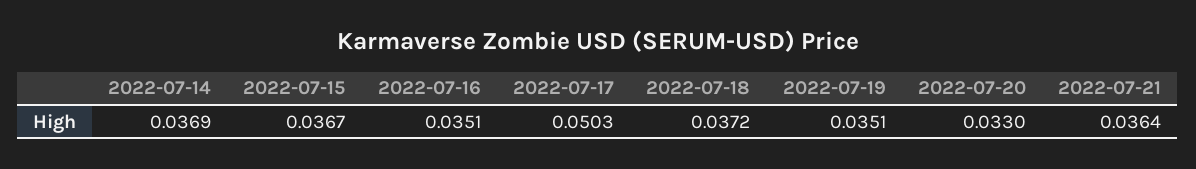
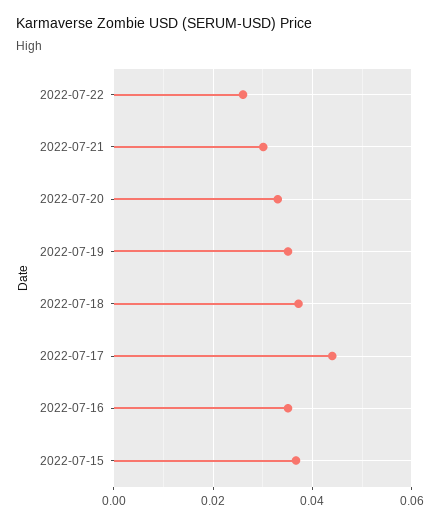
2022-07-14: 0.0369 -> none
2022-07-17: 0.0503 -> 0.044
2022-07-21: 0.0364 -> 0.03
2022-07-22: none -> 0.026

